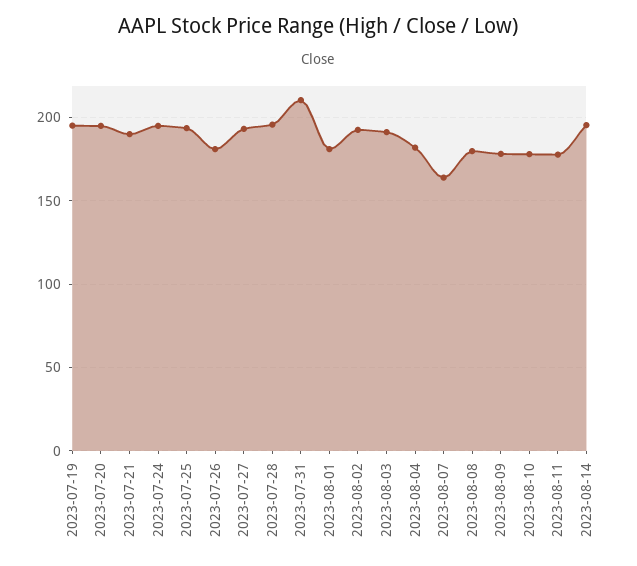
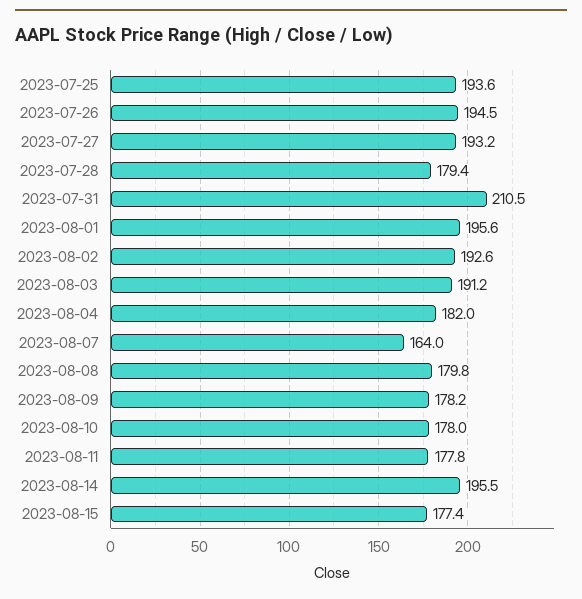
2023-07-19: 195 -> none
2023-07-20: 195 -> none
2023-07-21: 190 -> none
2023-07-24: 195 -> none
2023-07-26: 180 -> 194.5
2023-07-28: 195 -> 179.4
2023-08-01: 180 -> 195.6
2023-08-15: none -> 177.4

